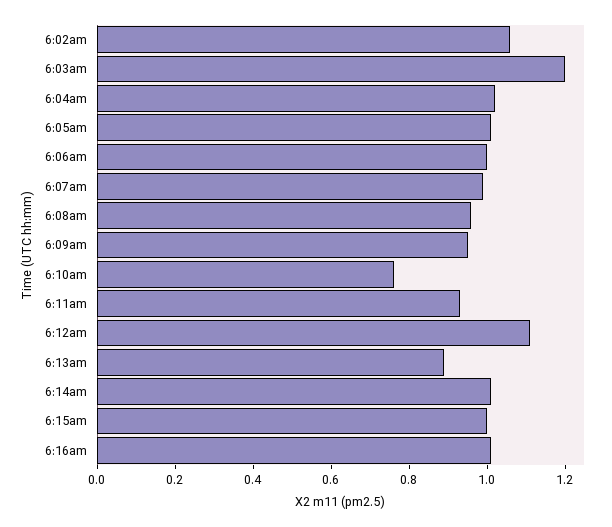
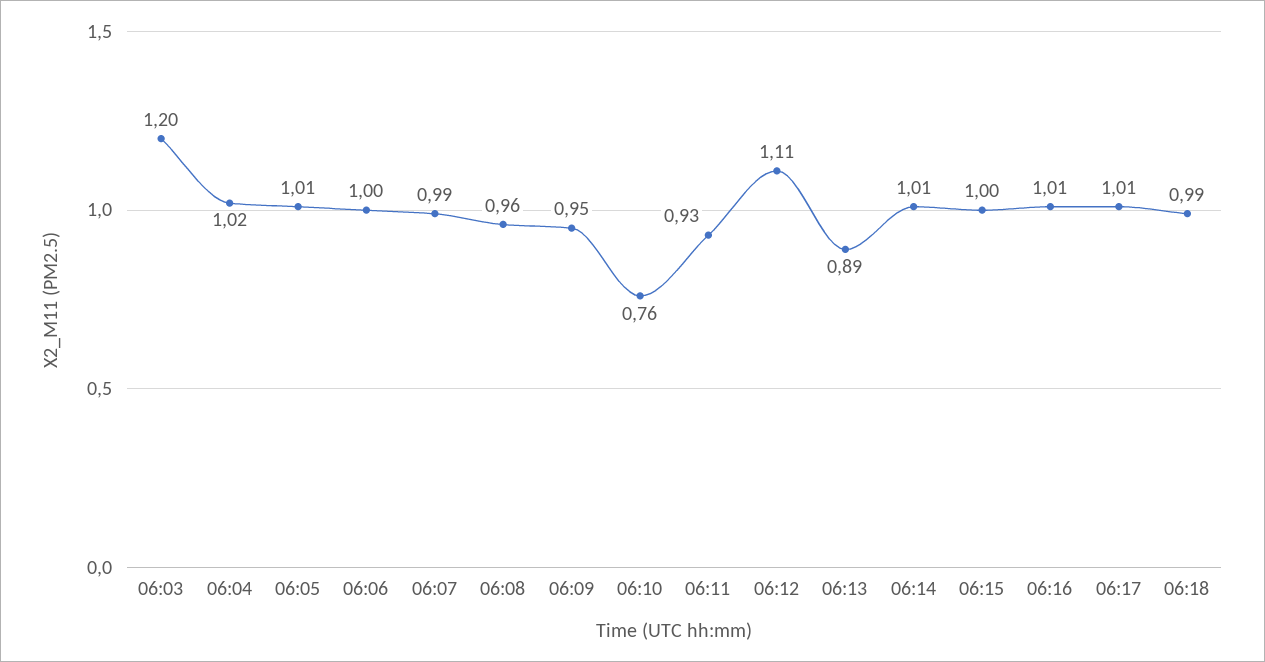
6:02am: 1.05 -> none
06:17: none -> 1.01
06:18: none -> 0.99

